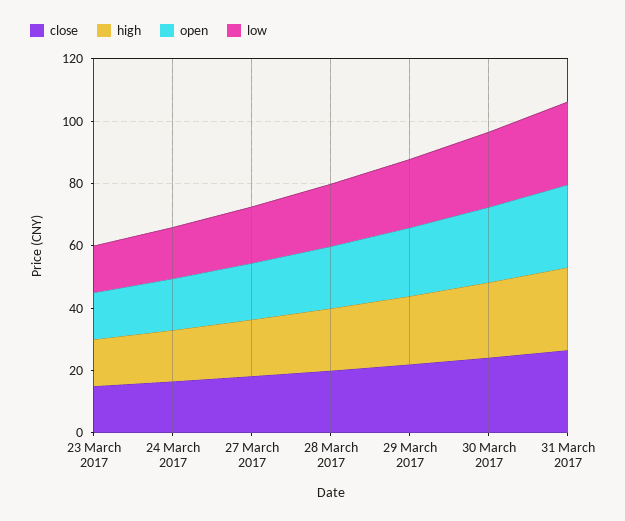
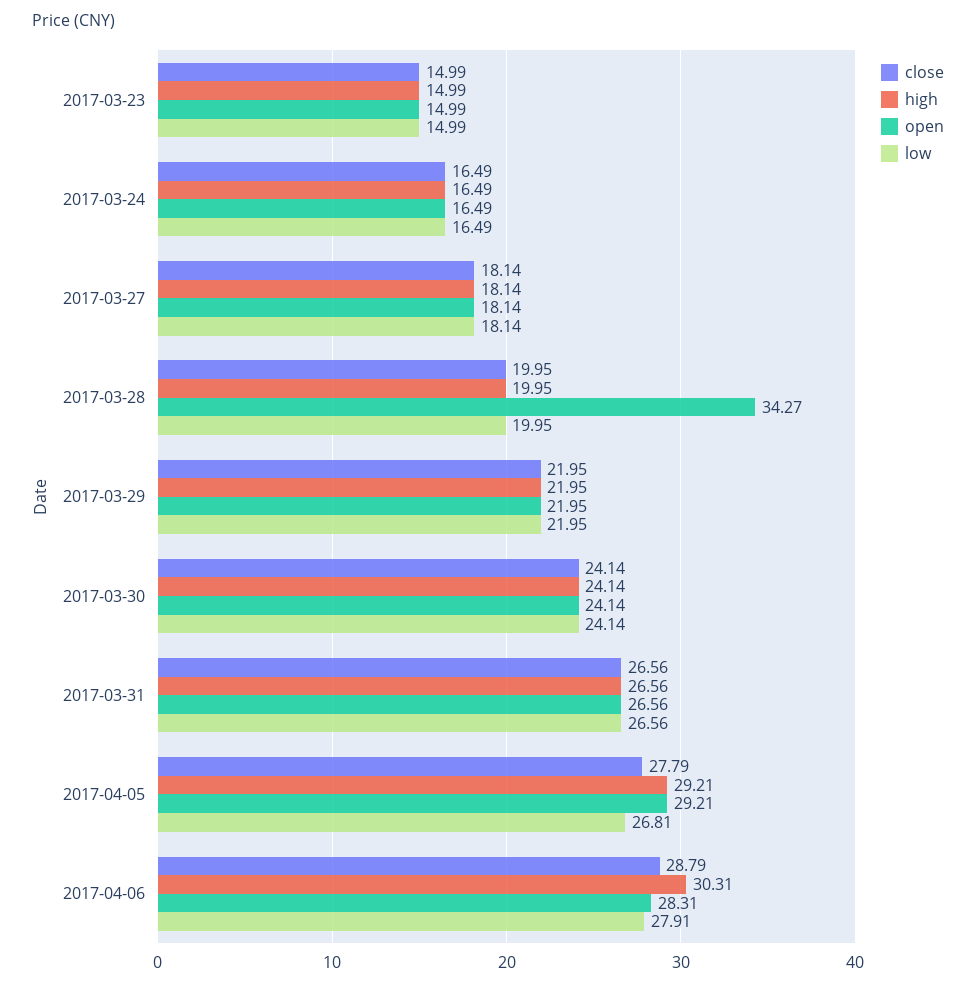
open, 28 March 2017: 20 -> 34.27
close, 2017-04-05: none -> 27.79
high, 2017-04-05: none -> 29.21
open, 2017-04-05: none -> 29.21
low, 2017-04-05: none -> 26.81
close, 2017-04-06: none -> 28.79
high, 2017-04-06: none -> 30.31
open, 2017-04-06: none -> 28.31
low, 2017-04-06: none -> 27.91

